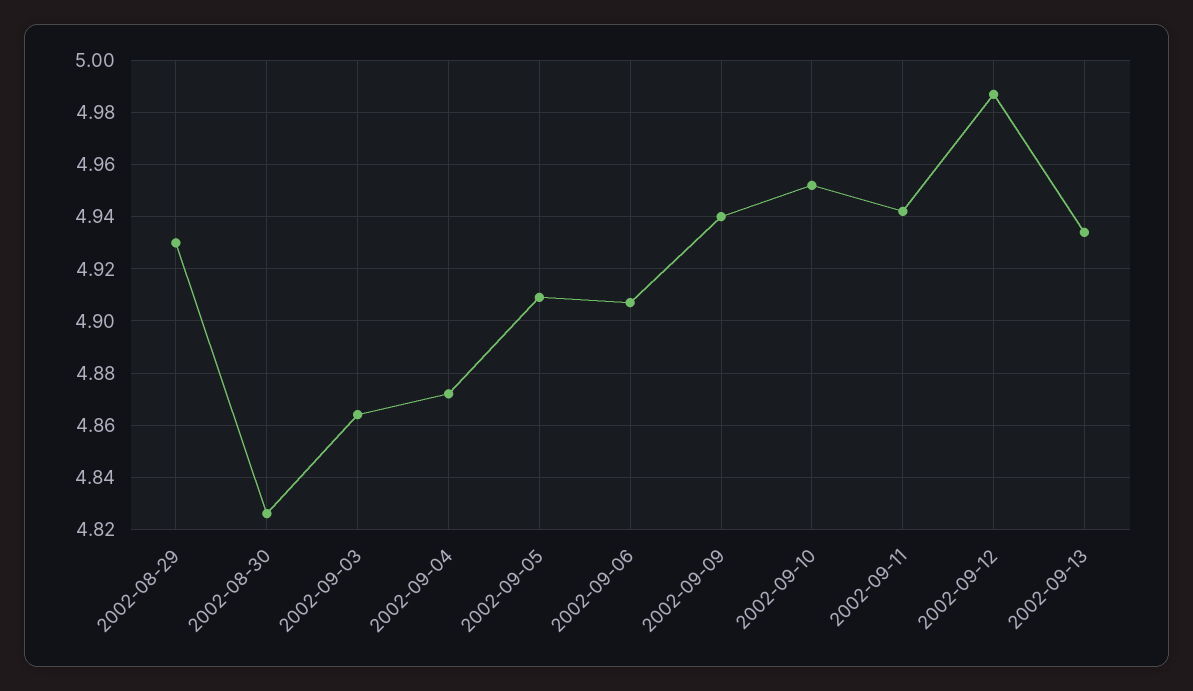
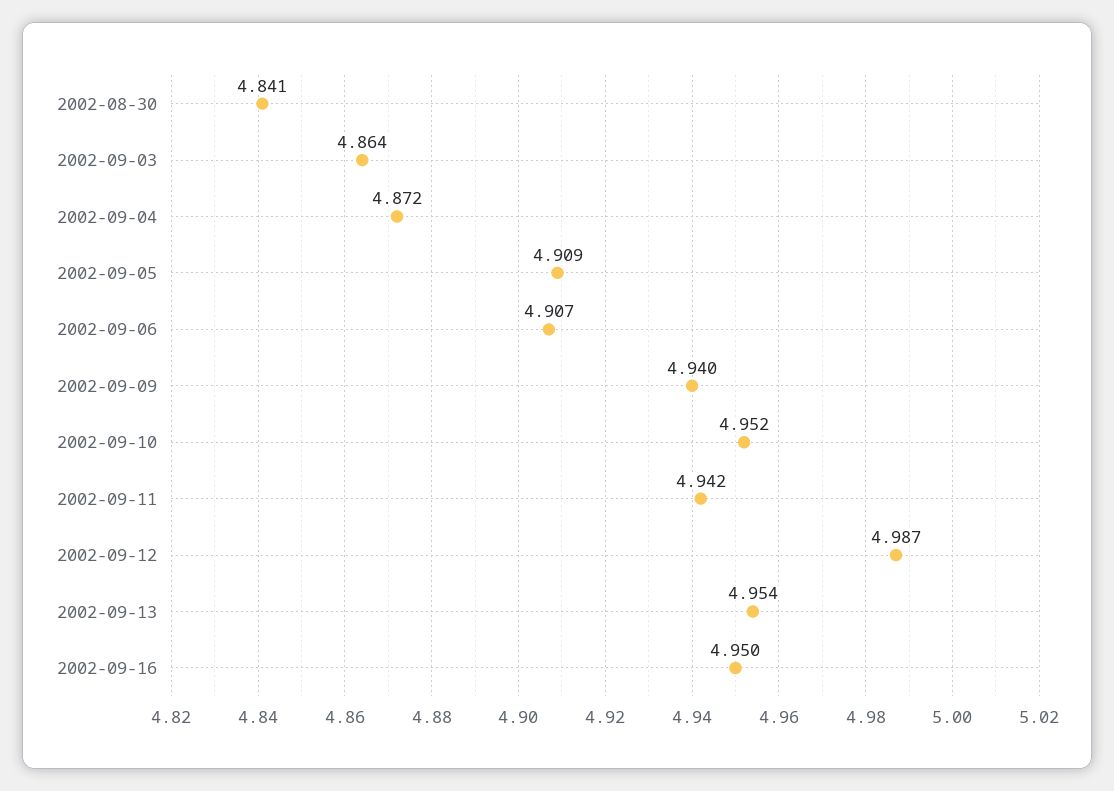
2002-08-29: 4.93 -> none
2002-08-30: 4.825 -> 4.841
2002-09-13: 4.935 -> 4.954
2002-09-16: none -> 4.95

